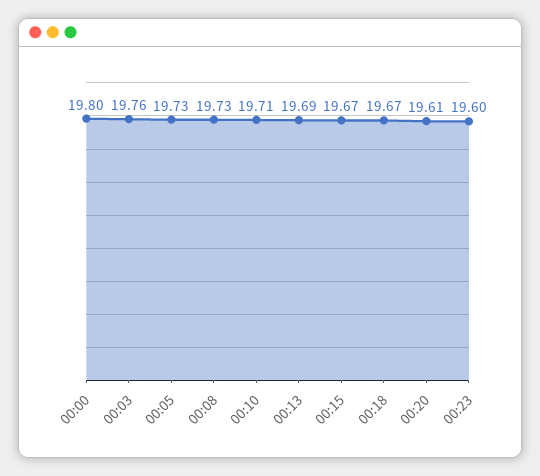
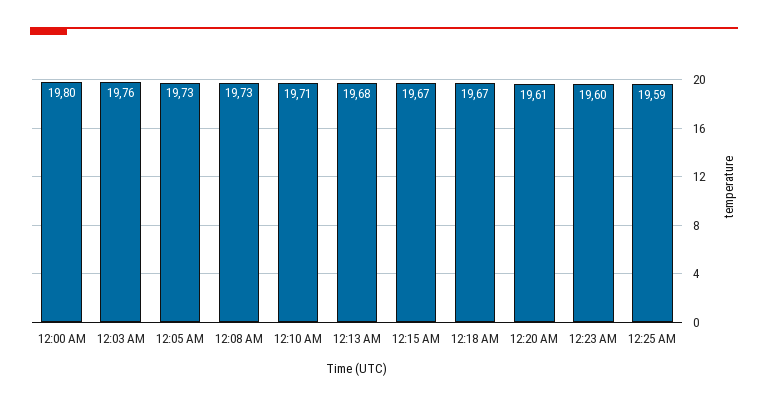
00:13: 19.69 -> 19.68
12:25 AM: none -> 19.59

